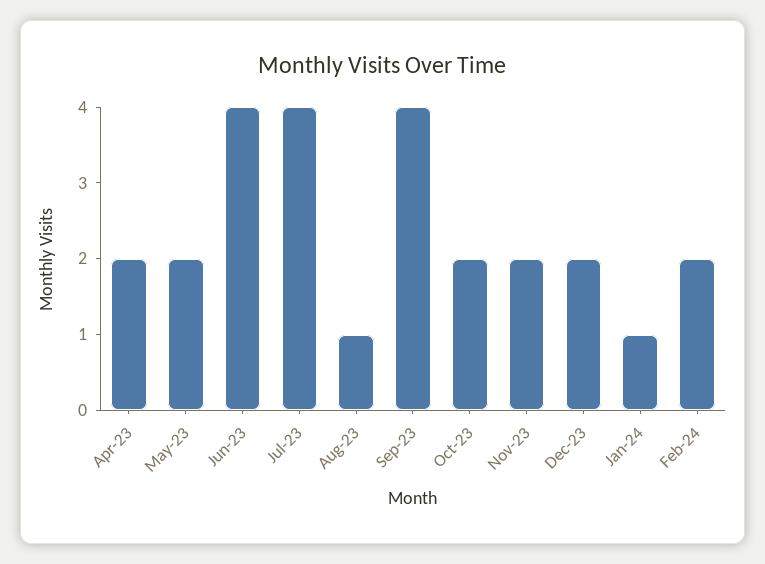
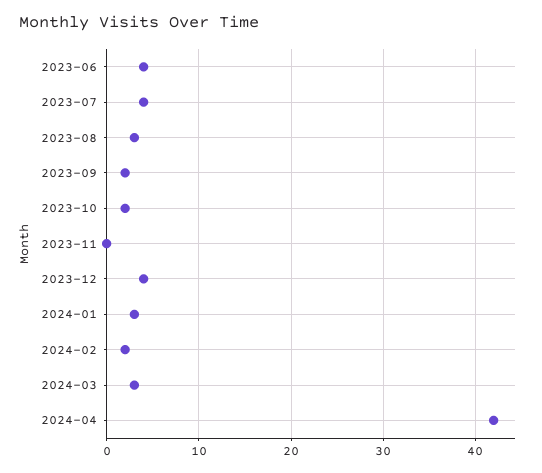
Apr-23: 2 -> none
May-23: 2 -> none
Aug-23: 1 -> 3
Sep-23: 4 -> 2
Nov-23: 2 -> 0
Dec-23: 2 -> 4
Jan-24: 1 -> 3
2024-03: none -> 3
2024-04: none -> 42

